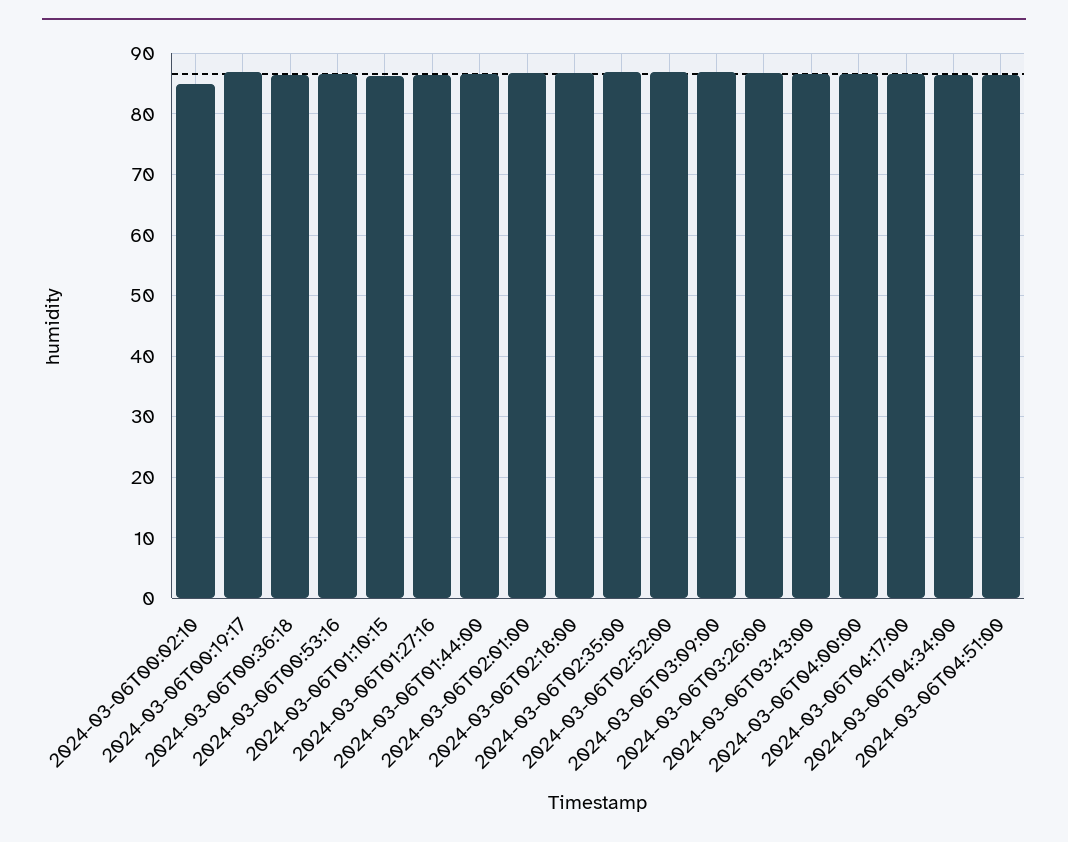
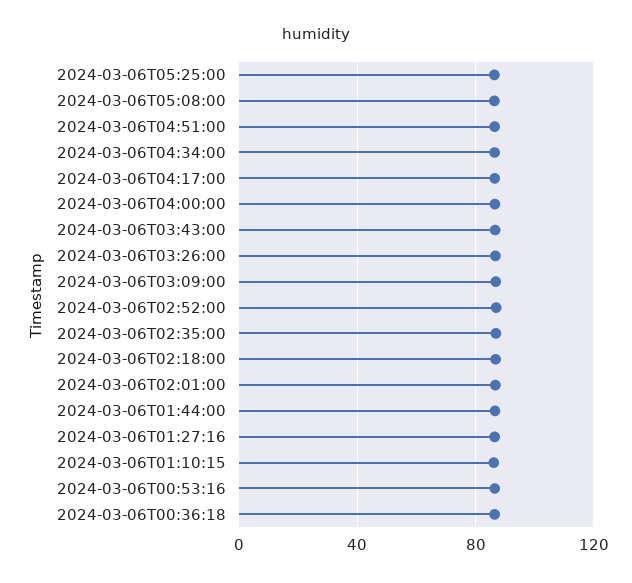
2024-03-06T00:02:10: 85 -> none
2024-03-06T00:19:17: 87 -> none
2024-03-06T05:25:00: none -> 85
2024-03-06T05:08:00: none -> 85

